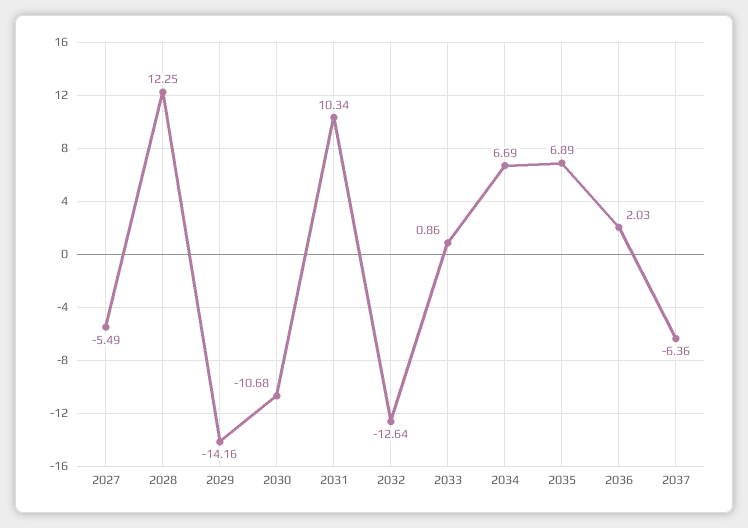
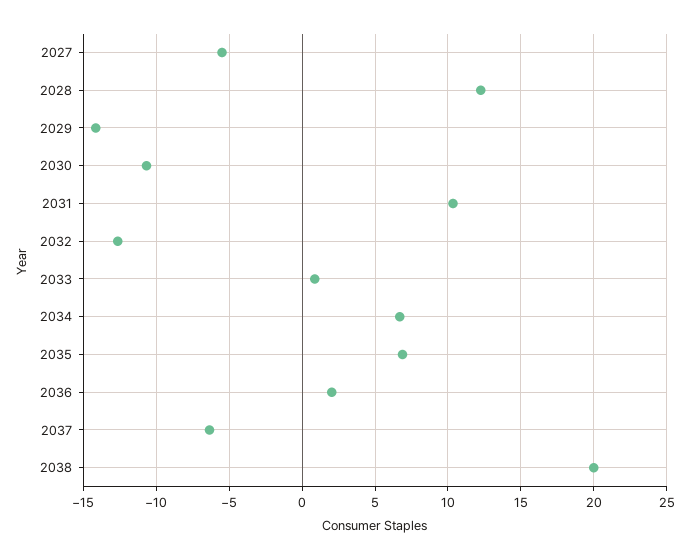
2038: none -> 20

